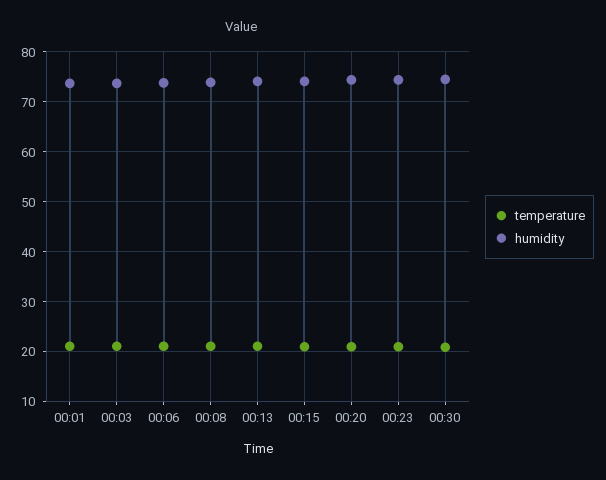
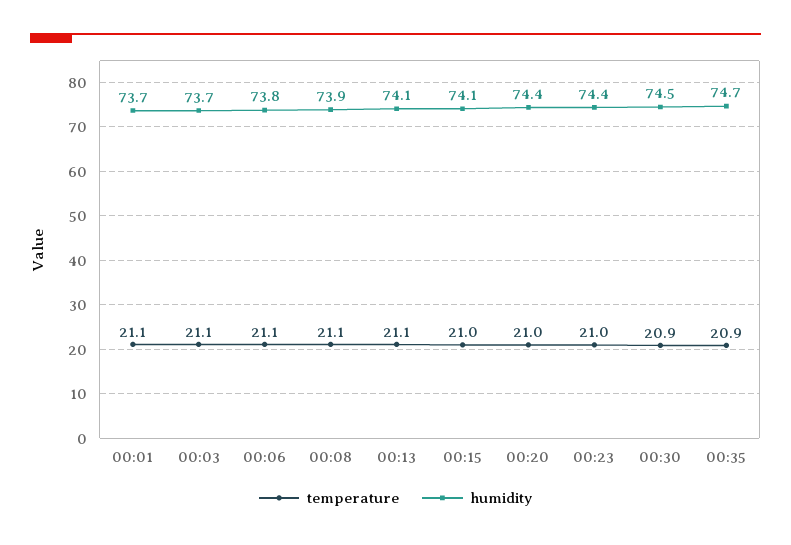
temperature, 00:35: none -> 20.9
humidity, 00:35: none -> 74.7

